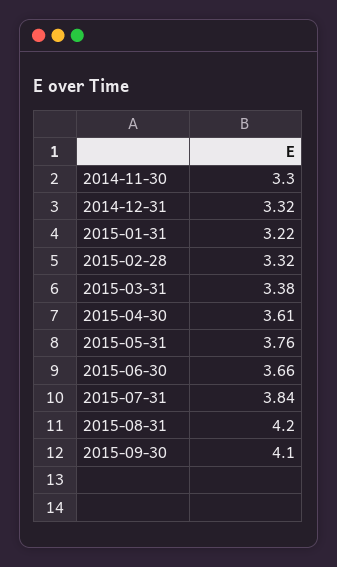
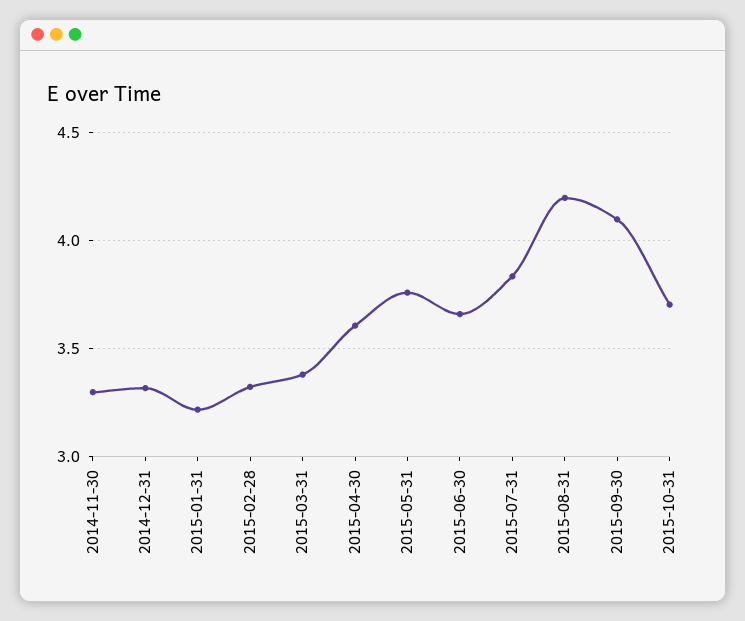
2015-10-31: none -> 3.7

